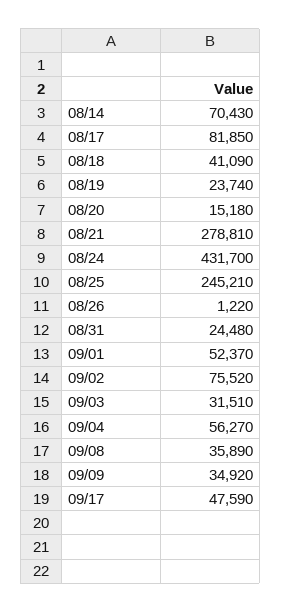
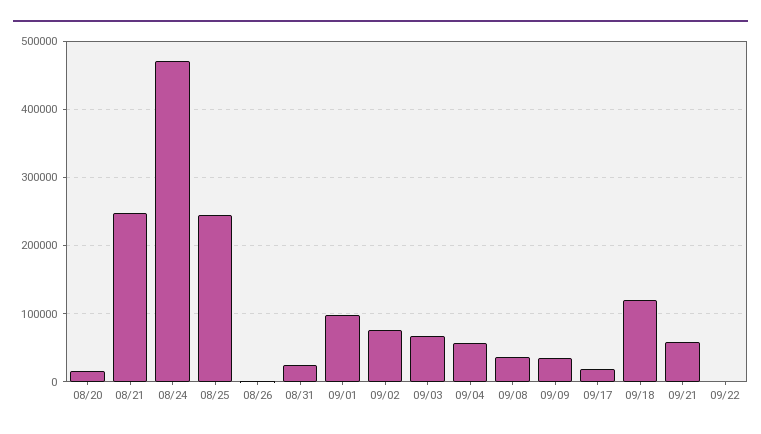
08/14: 70430 -> none
08/17: 81850 -> none
08/18: 41090 -> none
08/19: 23740 -> none
08/21: 278810 -> 250000
08/24: 431700 -> 470000
09/01: 52370 -> 100000
09/03: 31510 -> 70000
09/17: 47590 -> 20000
09/18: none -> 120000
09/21: none -> 60000
09/22: none -> 0

